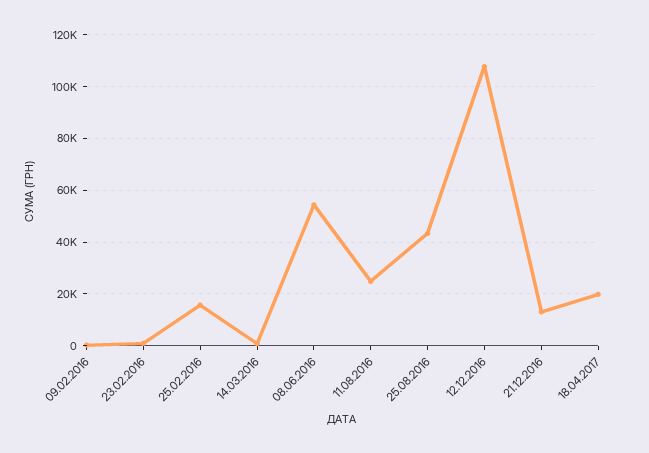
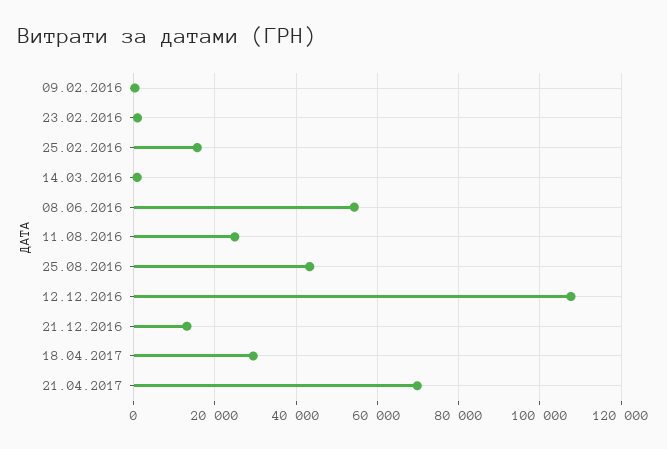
18.04.2017: 20000 -> 30000
21.04.2017: none -> 70000

